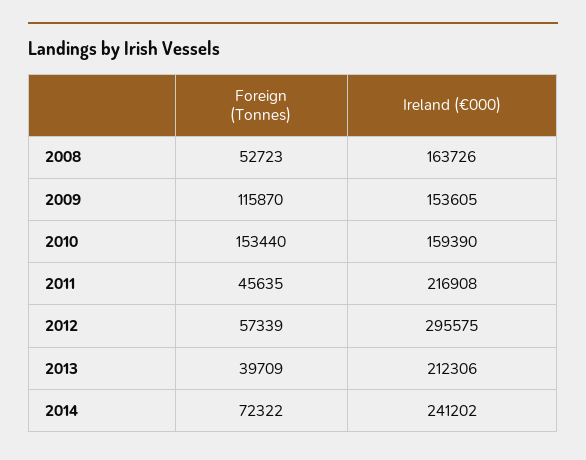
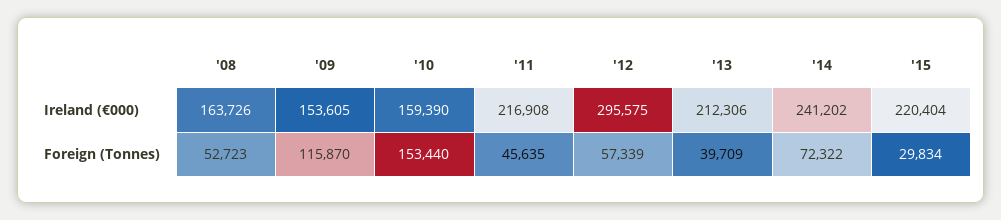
Ireland (€000), '15: none -> 220404
Foreign (Tonnes), '15: none -> 29834

